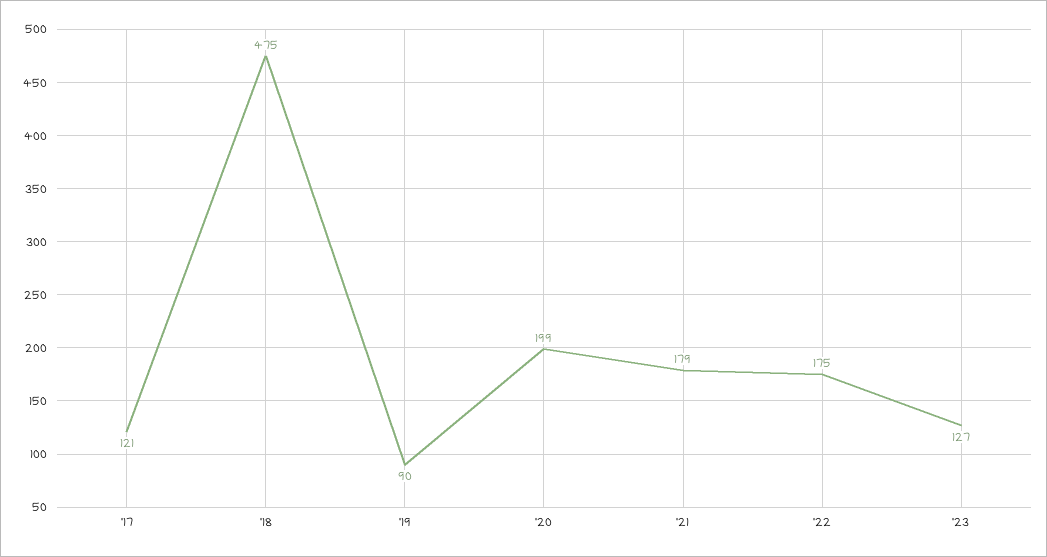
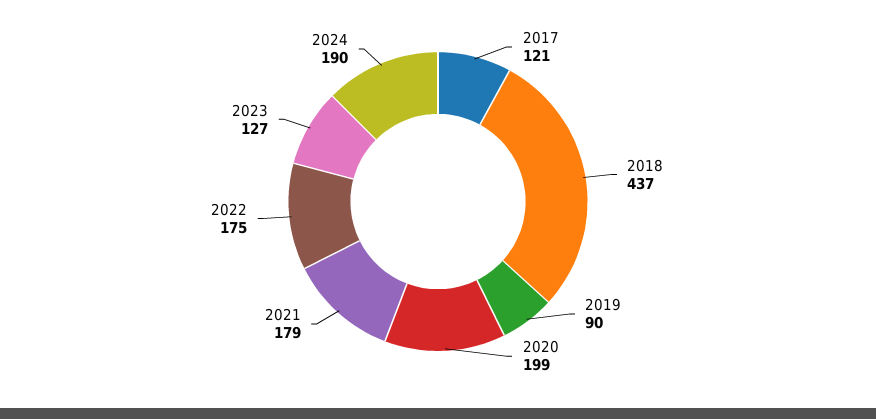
'18: 475 -> 437
2024: none -> 190

